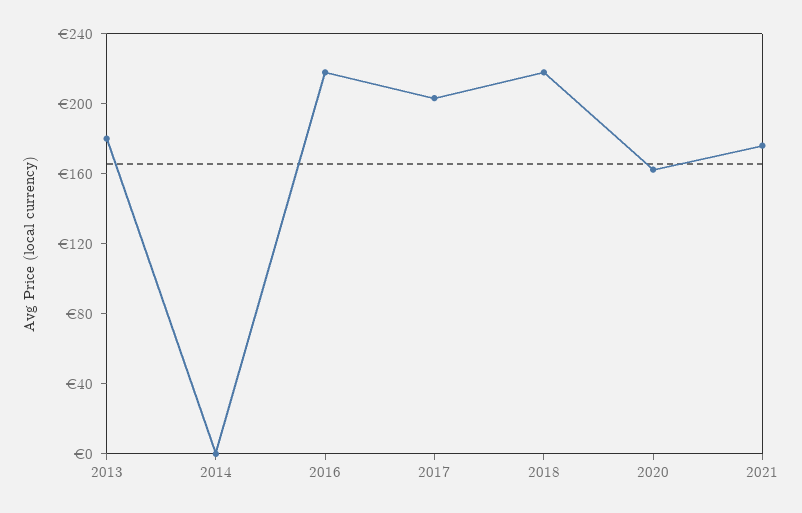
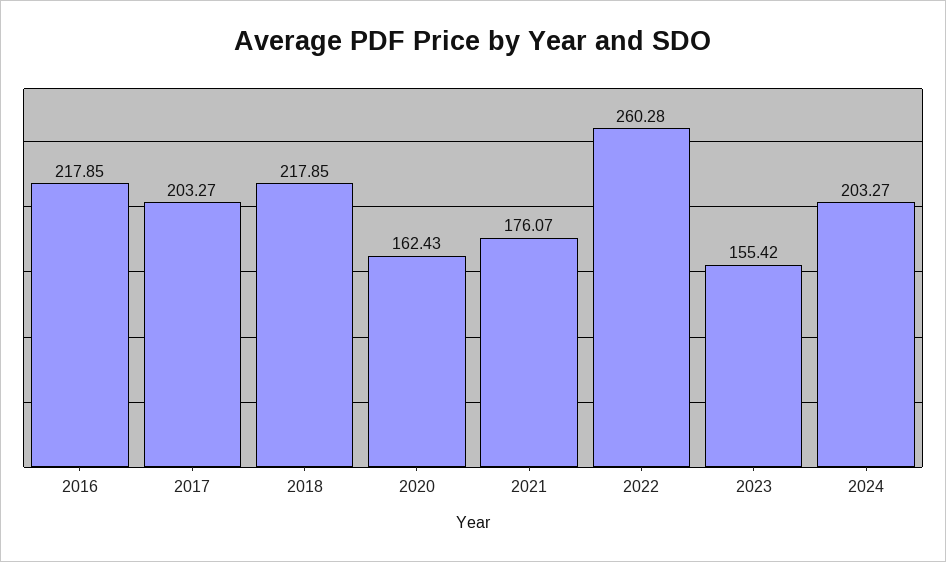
2013: 180 -> none
2014: 0 -> none
2022: none -> 260.28
2023: none -> 155.42
2024: none -> 203.27

